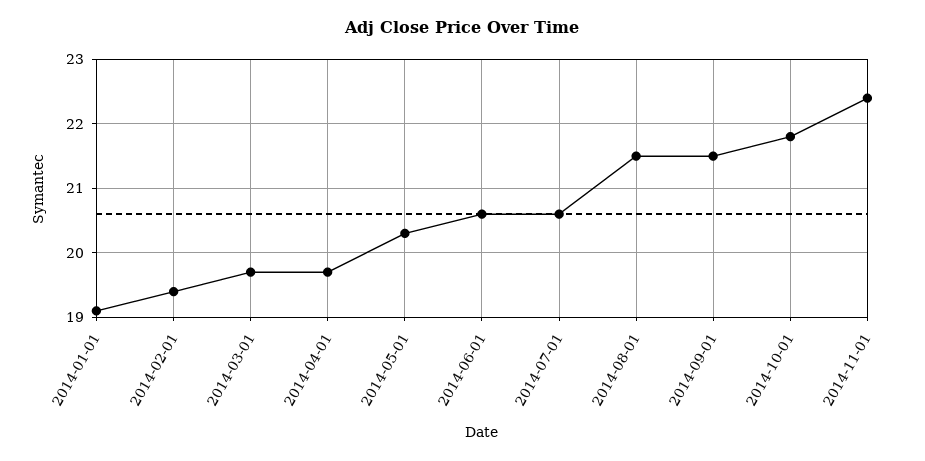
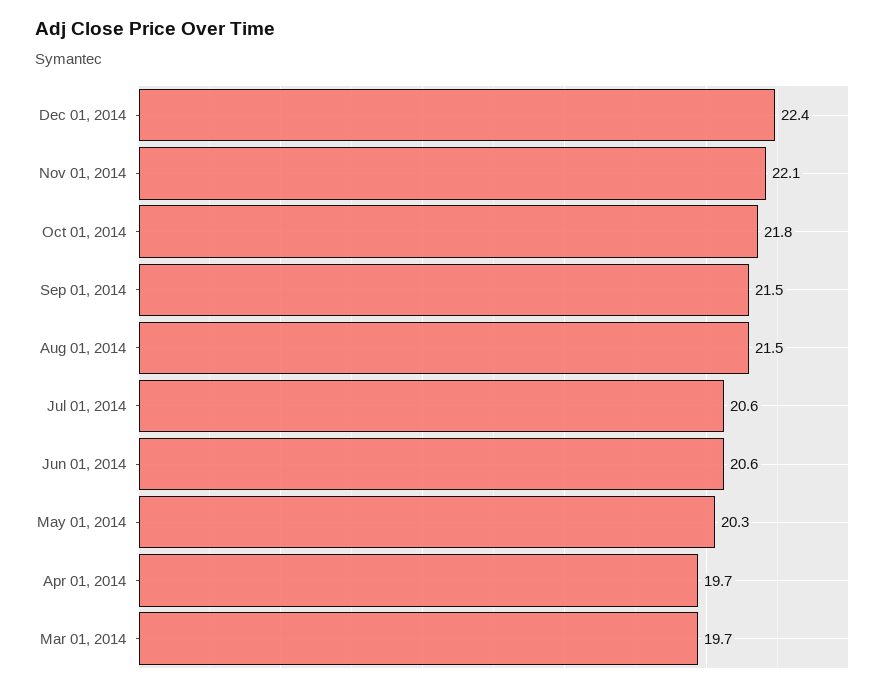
2014-01-01: 19.1 -> none
2014-02-01: 19.4 -> none
2014-11-01: 22.4 -> 22.1
Dec 01, 2014: none -> 22.4

